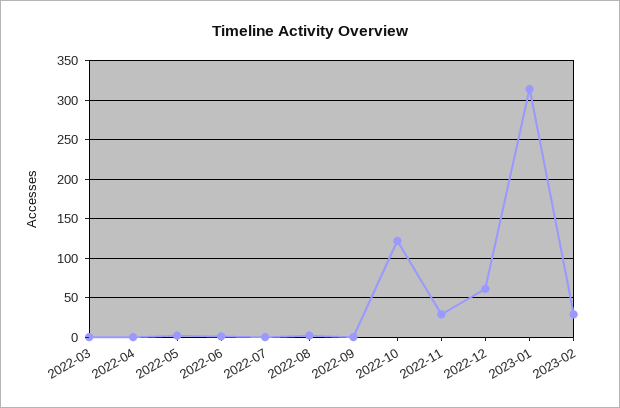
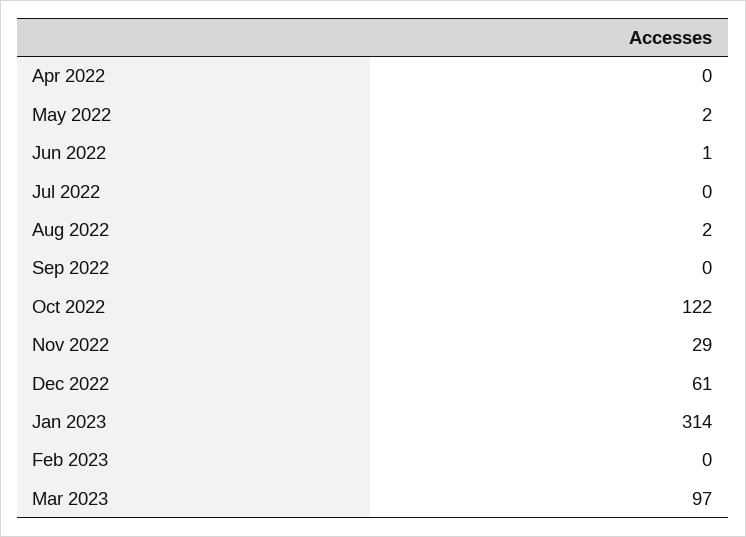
2022-03: 0 -> none
2023-02: 30 -> 0
Mar 2023: none -> 97

